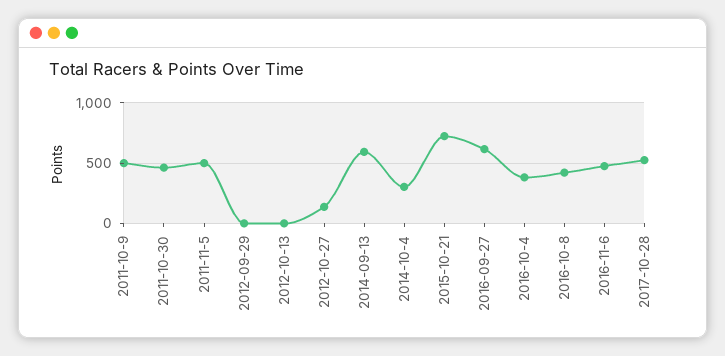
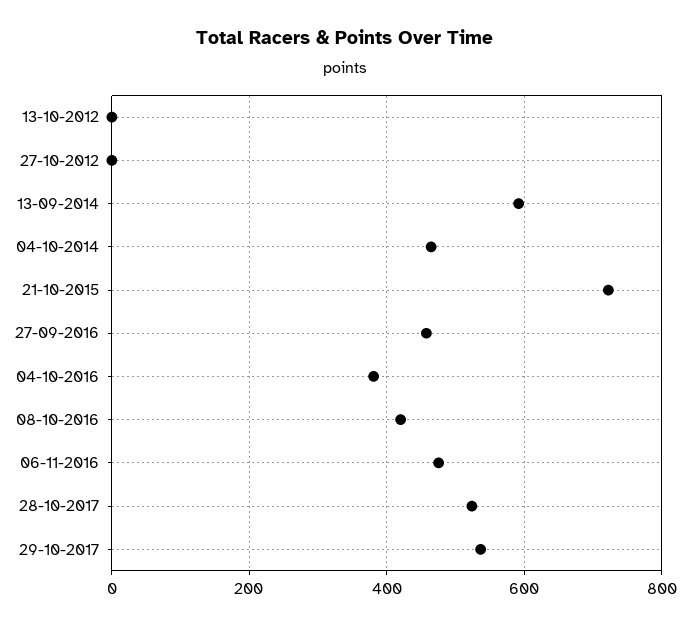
2011-10-9: 500 -> none
2011-10-30: 450 -> none
2011-11-5: 500 -> none
2012-09-29: 0 -> none
2012-10-27: 150 -> 0
2014-10-4: 300 -> 460
2016-09-27: 600 -> 460
29-10-2017: none -> 540

